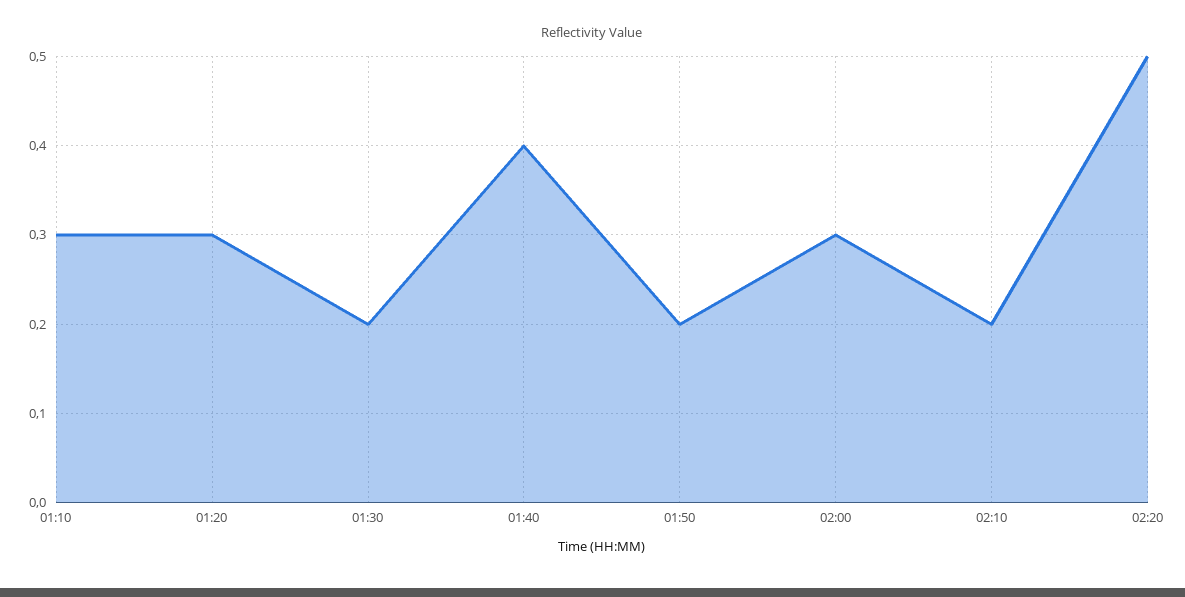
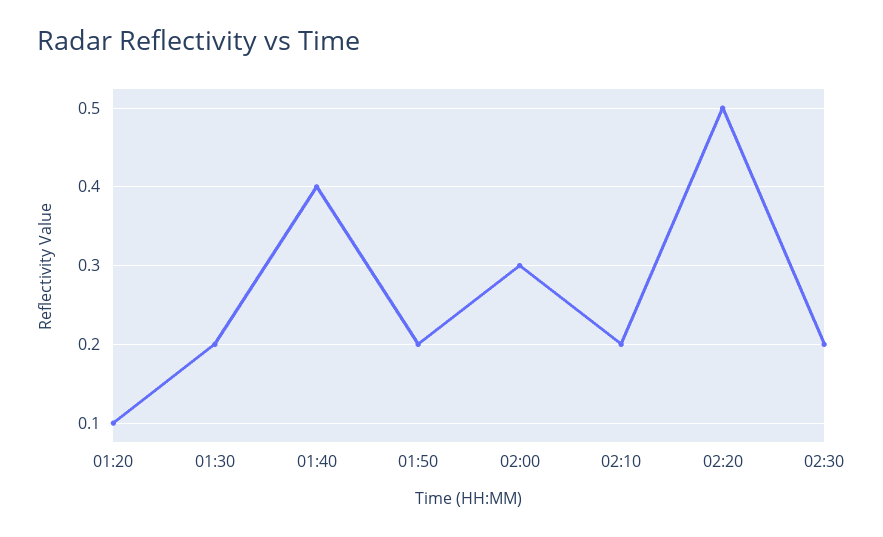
01:10: 0.3 -> none
01:20: 0.3 -> 0.1
02:30: none -> 0.2

